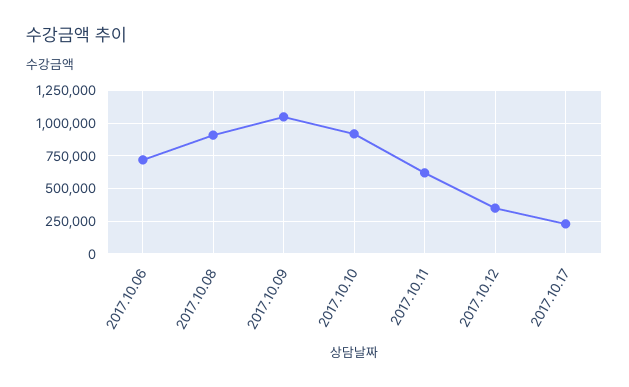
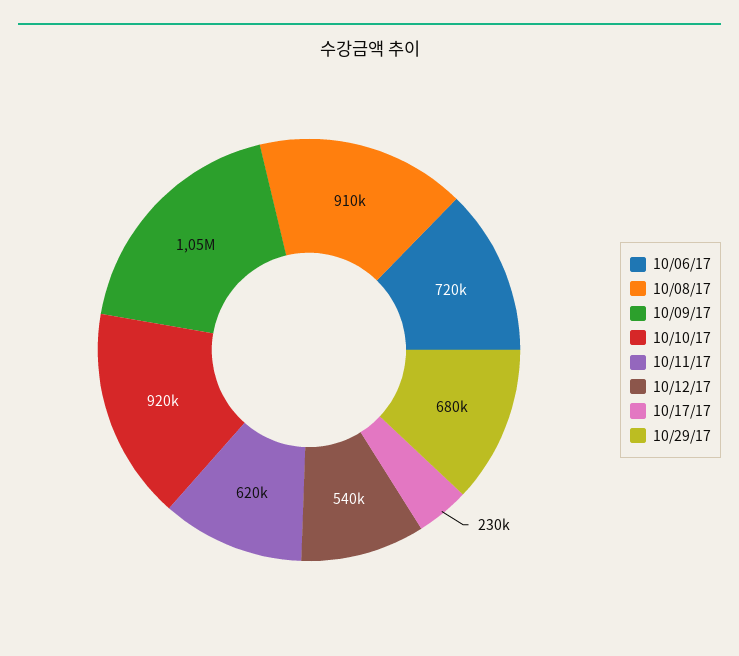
2017.10.12: 350000 -> 540000
10/29/17: none -> 680000

